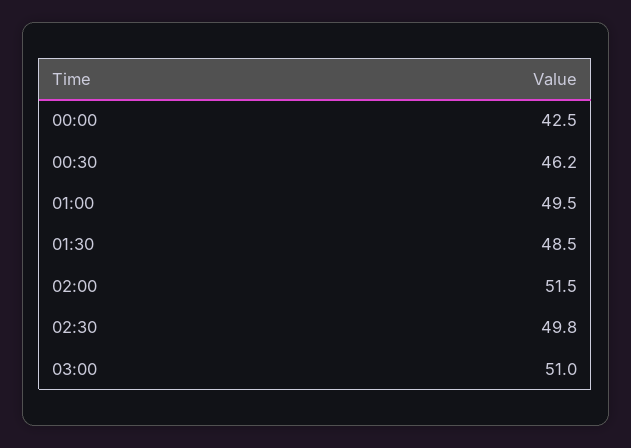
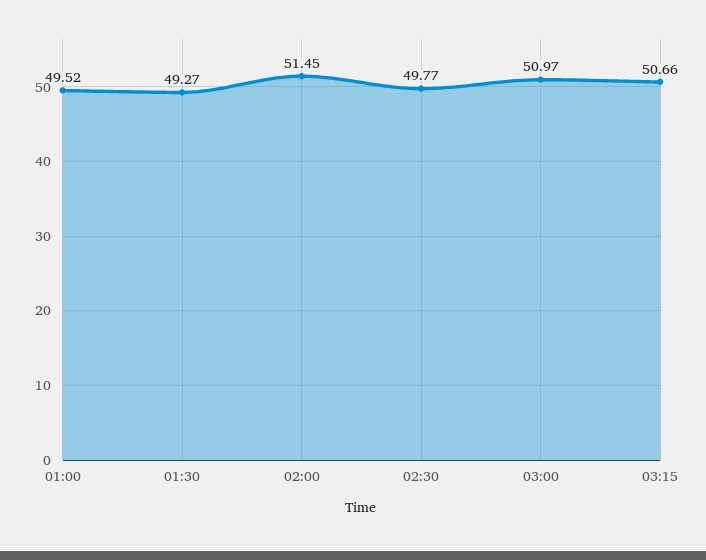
00:00: 42.5 -> none
00:30: 46.2 -> none
01:30: 48.5 -> 49.27
03:15: none -> 50.66

